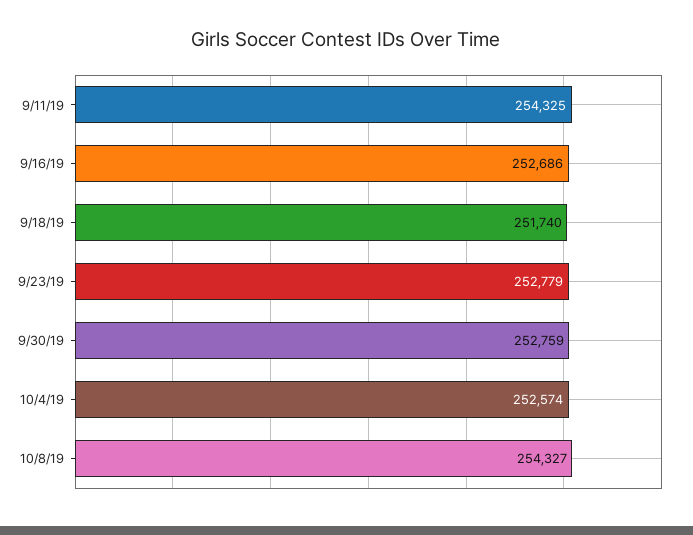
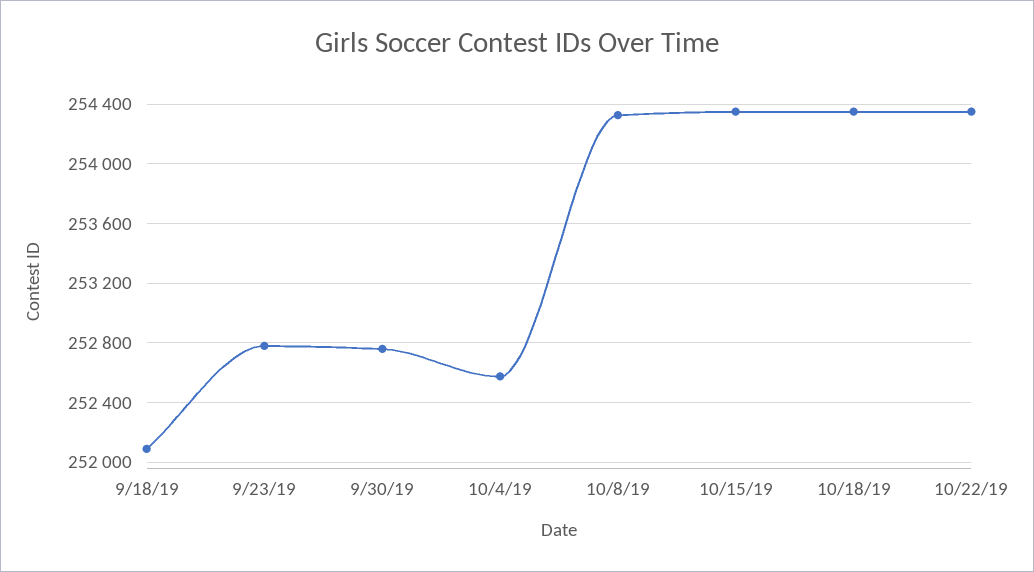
9/11/19: 254325 -> none
9/16/19: 252686 -> none
9/18/19: 251740 -> 252100
10/15/19: none -> 254350
10/18/19: none -> 254350
10/22/19: none -> 254350

